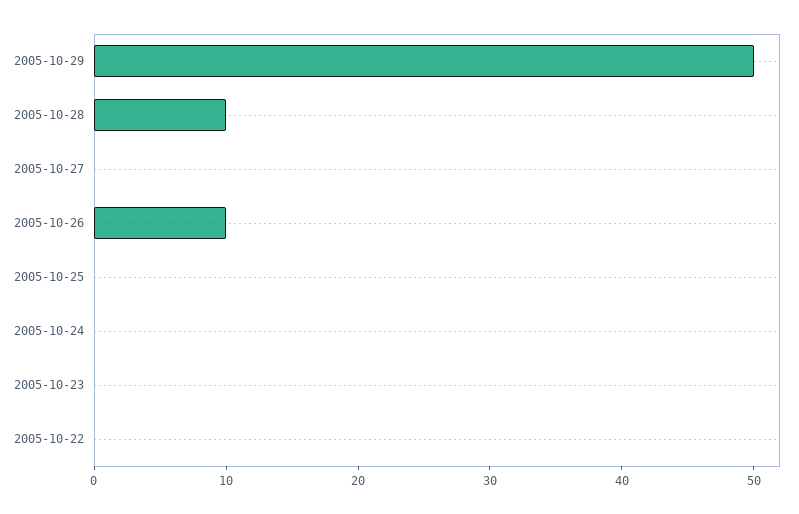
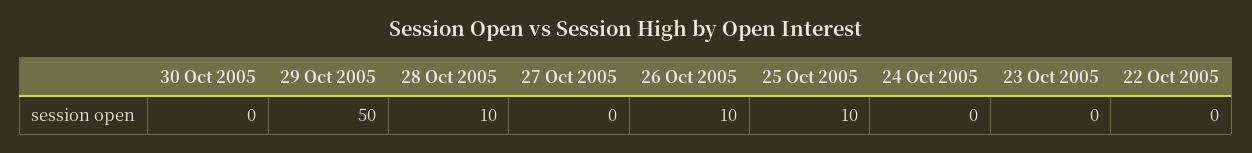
2005-10-25: 0 -> 10
30 Oct 2005: none -> 0

